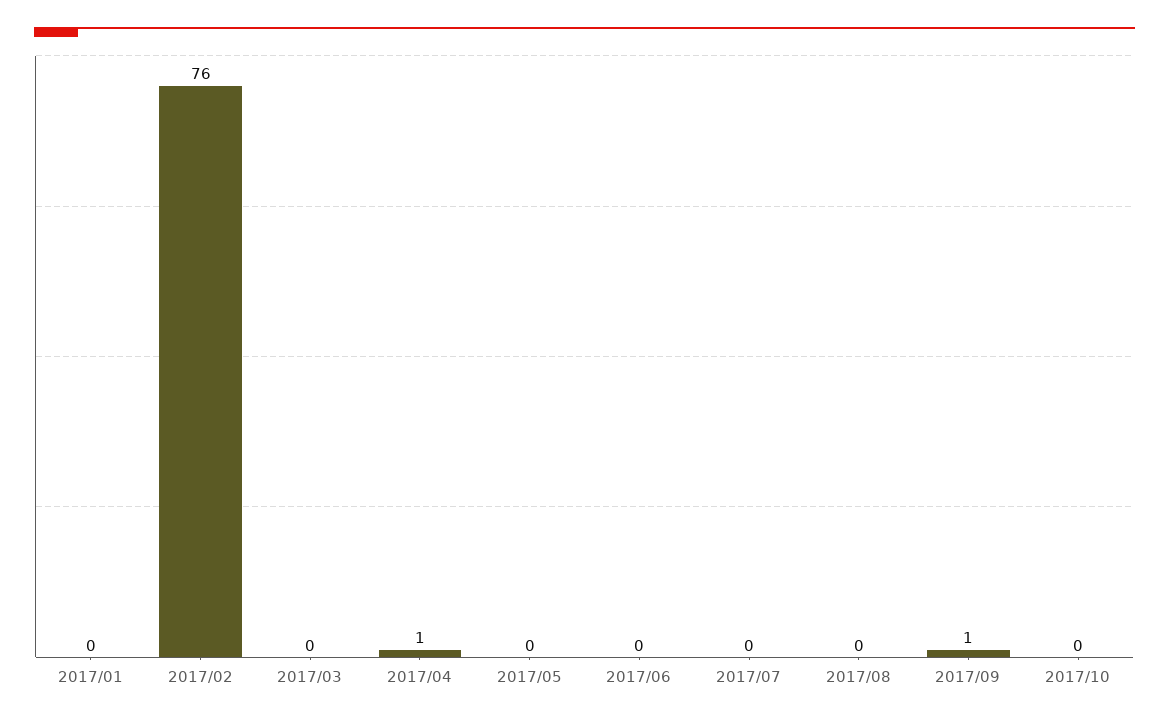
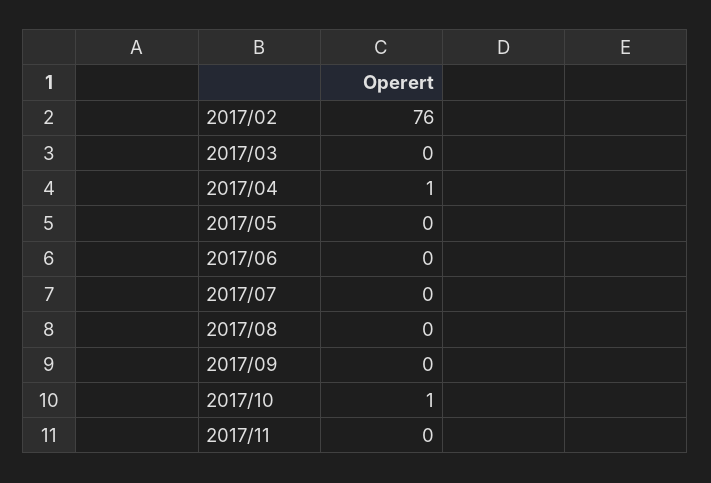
2017/01: 0 -> none
2017/09: 1 -> 0
2017/10: 0 -> 1
2017/11: none -> 0

